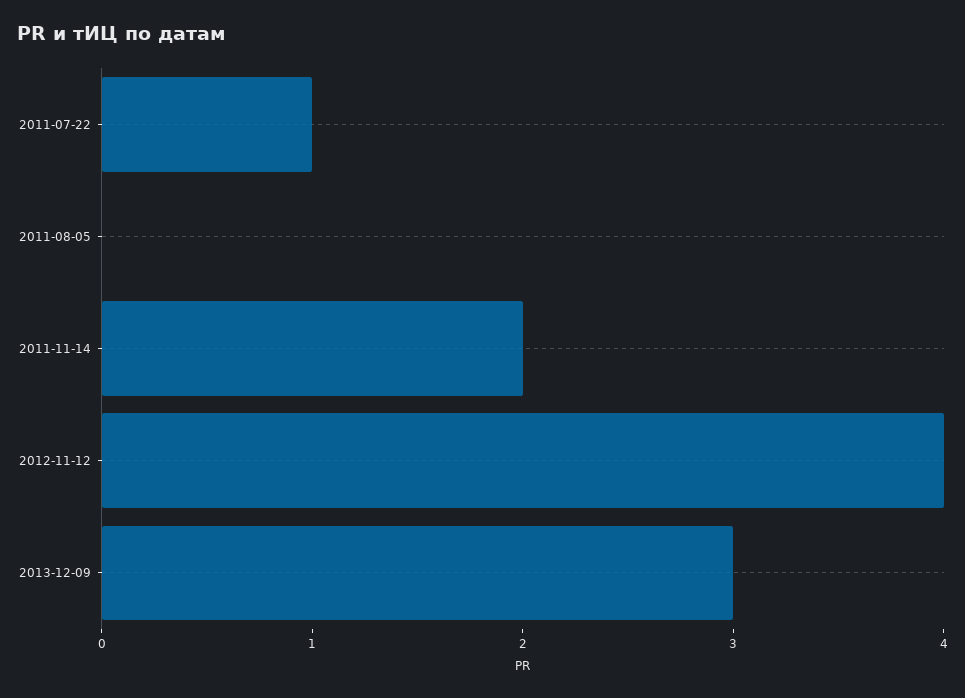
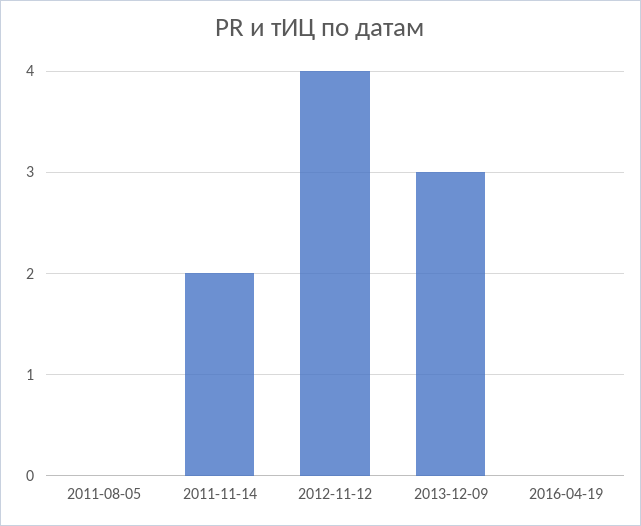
2011-07-22: 1 -> none
2016-04-19: none -> 0

